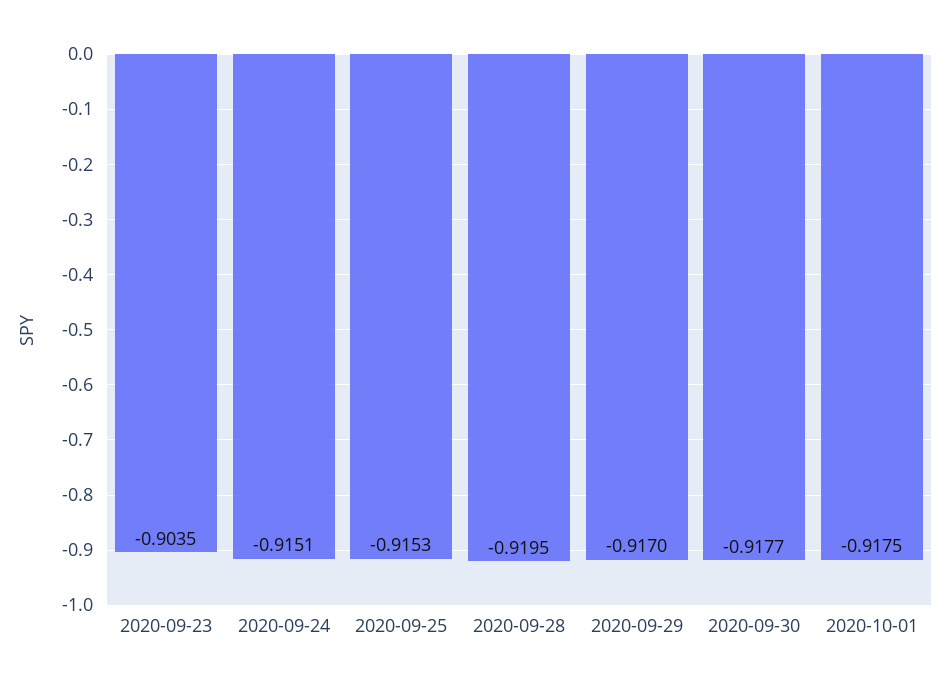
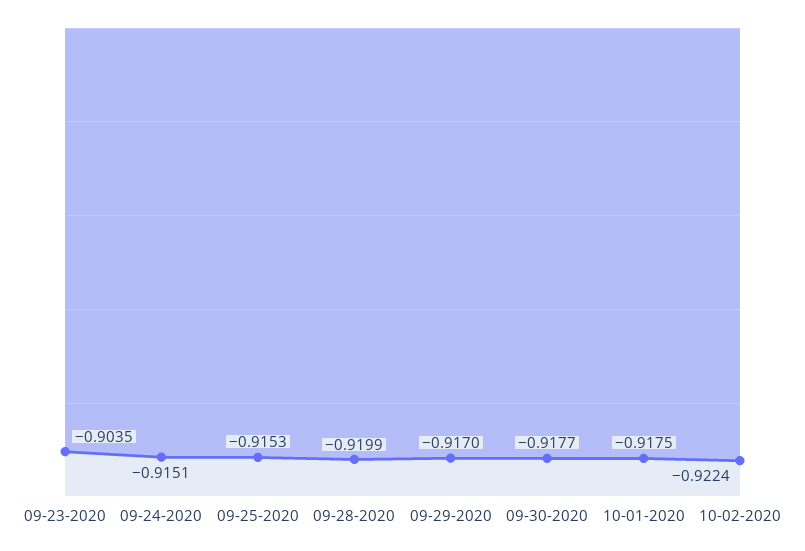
2020-09-28: -0.9195 -> -0.9199
10-02-2020: none -> -0.9224

